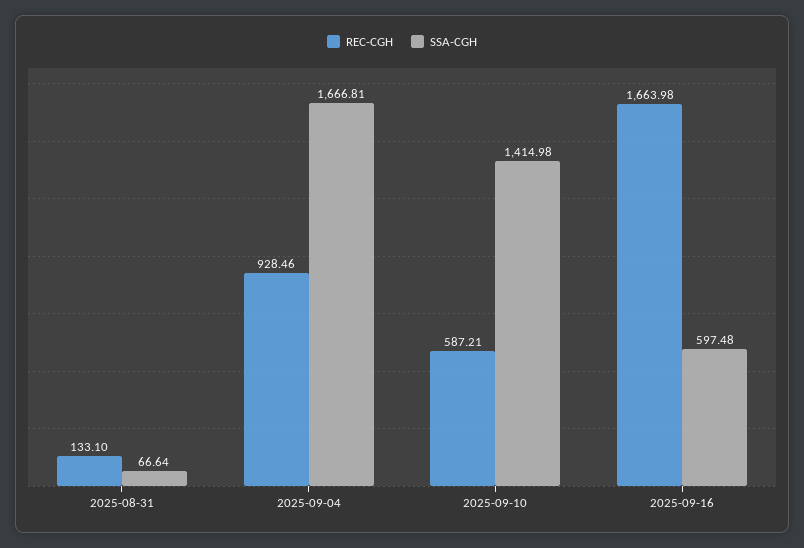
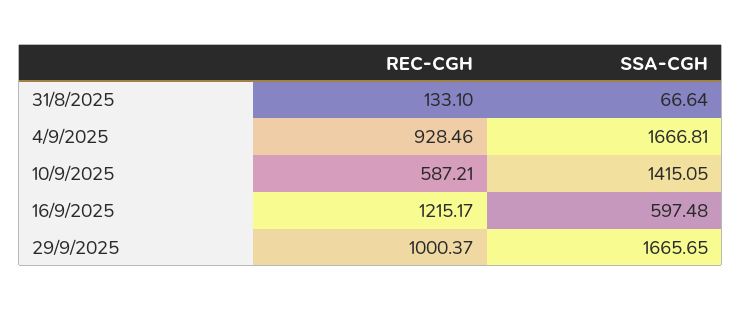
SSA-CGH, 2025-09-10: 1414.98 -> 1415.05
REC-CGH, 2025-09-16: 1663.98 -> 1215.17
REC-CGH, 29/9/2025: none -> 1000.37
SSA-CGH, 29/9/2025: none -> 1665.65

